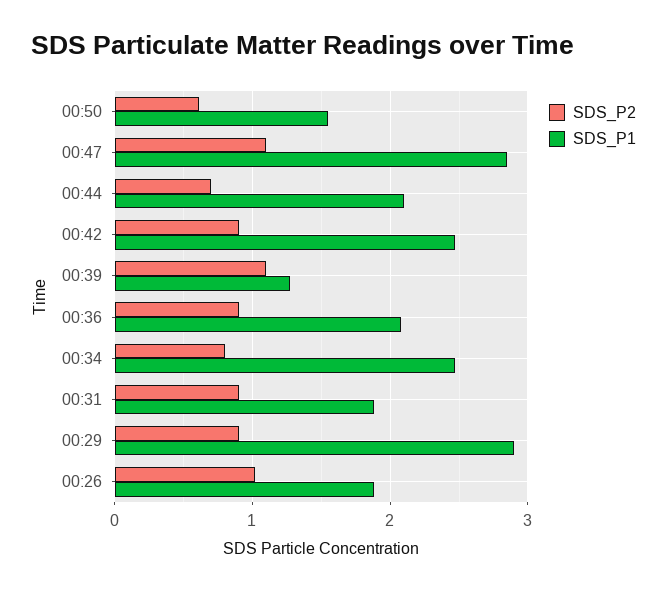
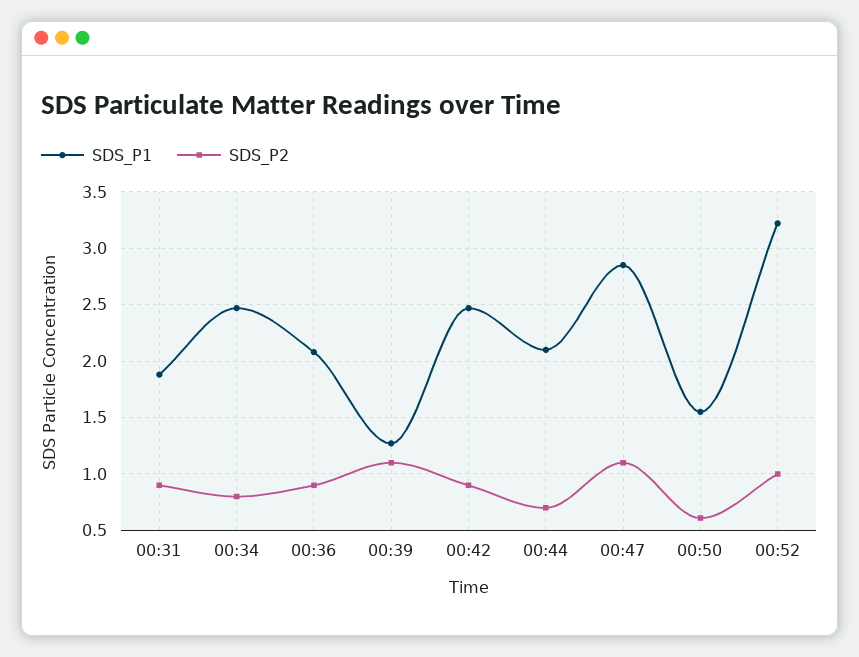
SDS_P2, 00:29: 0.9 -> none
SDS_P1, 00:29: 2.9 -> none
SDS_P2, 00:26: 1 -> none
SDS_P1, 00:26: 1.9 -> none
SDS_P1, 00:52: none -> 3.2
SDS_P2, 00:52: none -> 1

